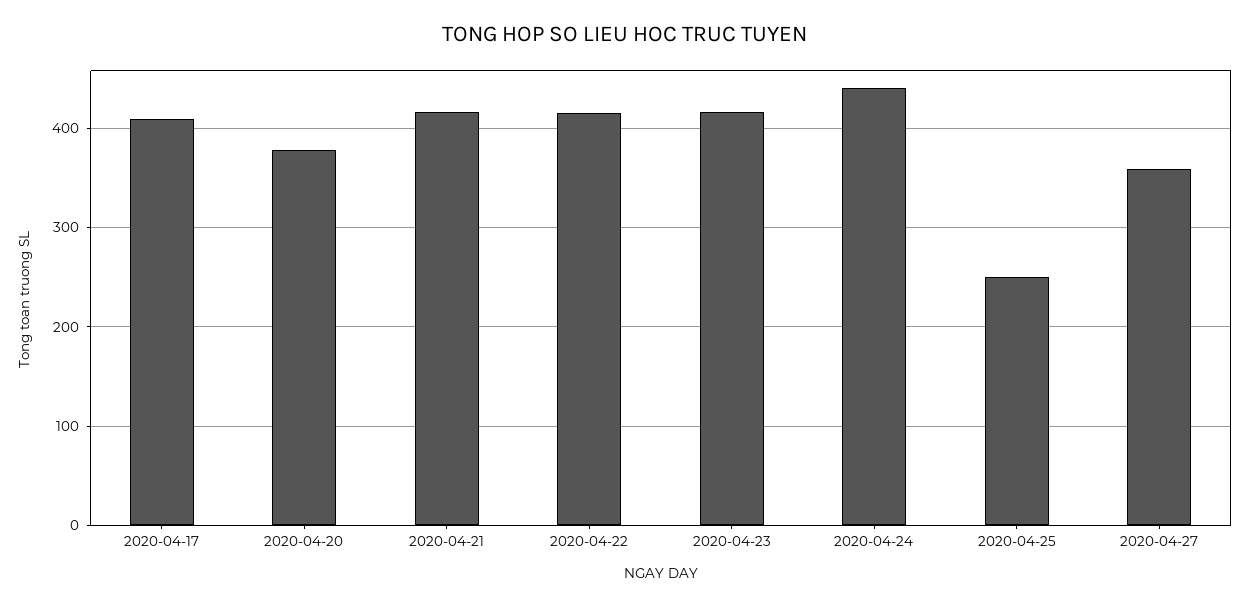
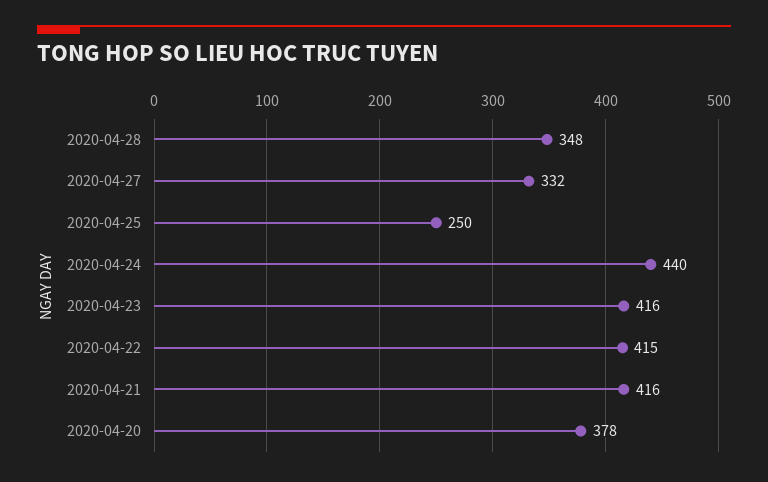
2020-04-17: 410 -> none
2020-04-27: 360 -> 332
2020-04-28: none -> 348

